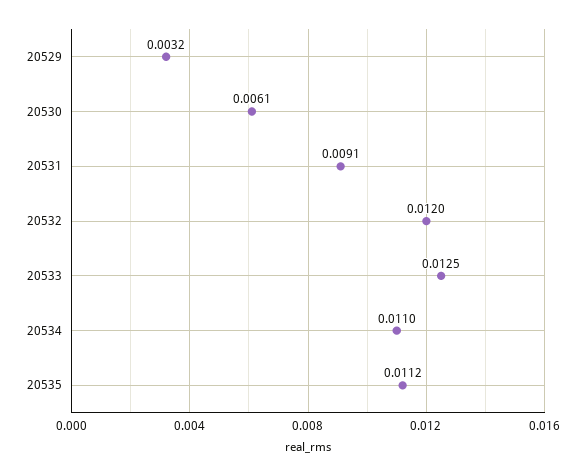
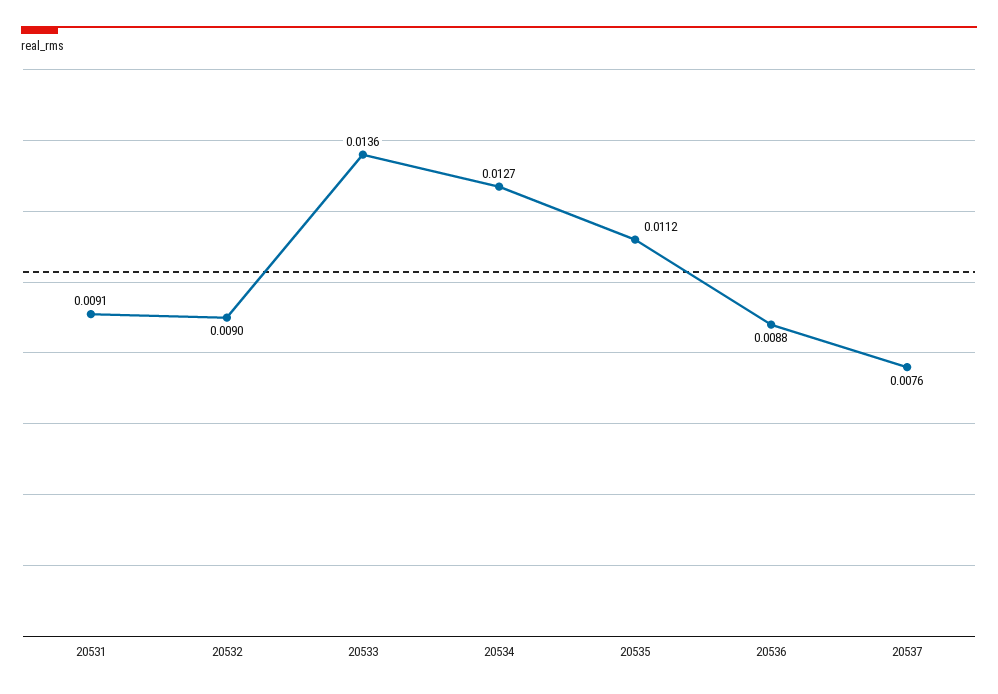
20529: 0.0032 -> none
20530: 0.0061 -> none
20532: 0.012 -> 0.009
20533: 0.0125 -> 0.0136
20534: 0.011 -> 0.0127
20536: none -> 0.0088
20537: none -> 0.0076

